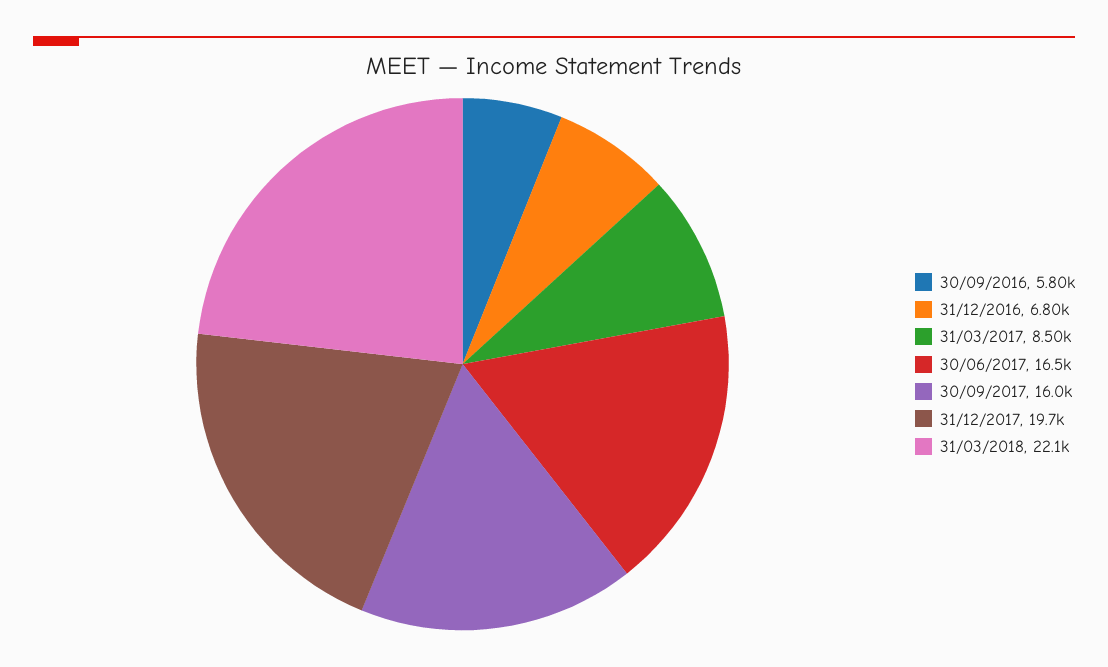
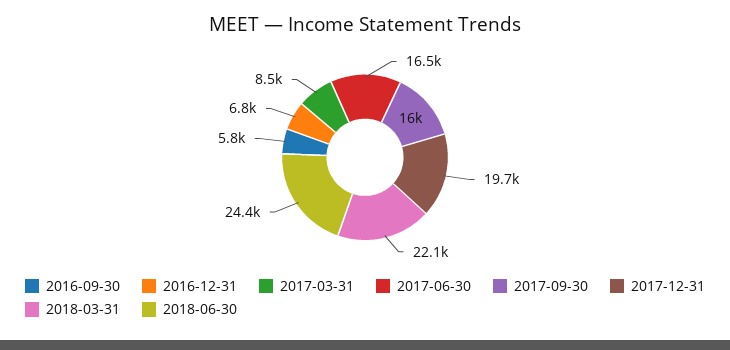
2018-06-30: none -> 24400

